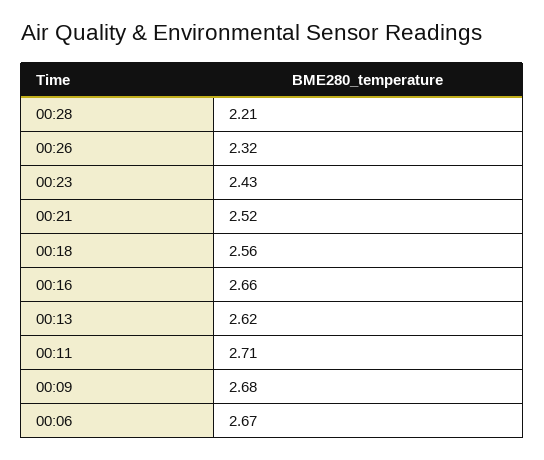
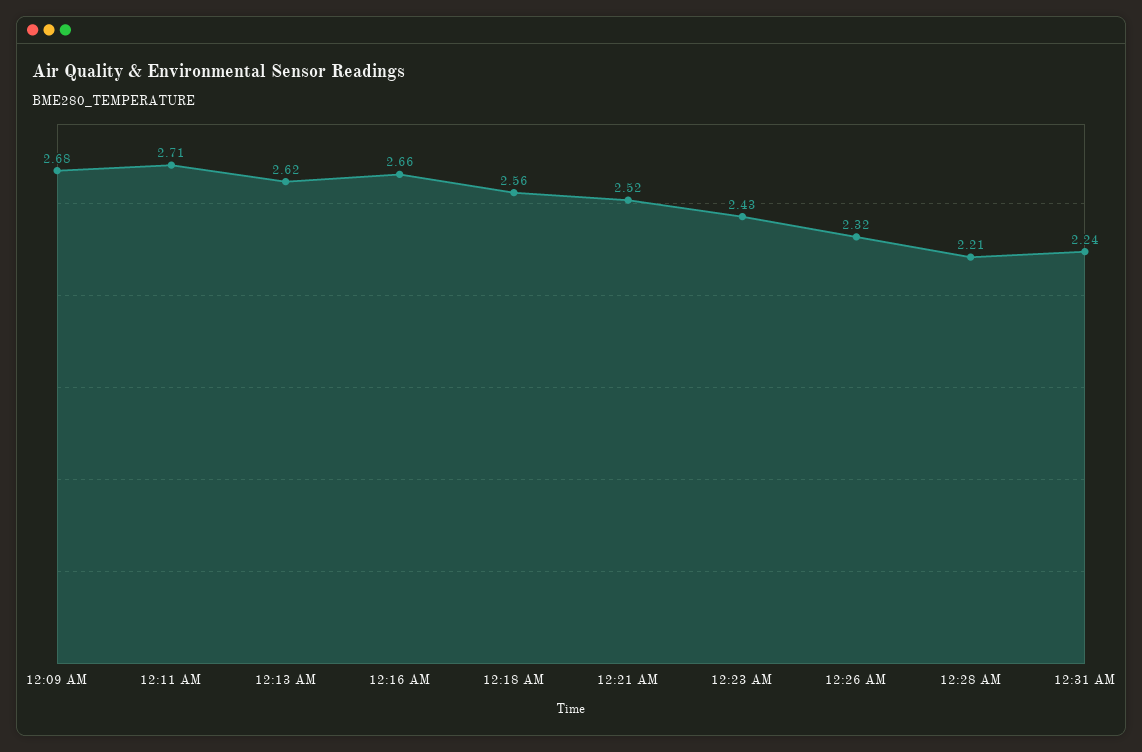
00:06: 2.67 -> none
12:31 AM: none -> 2.24

